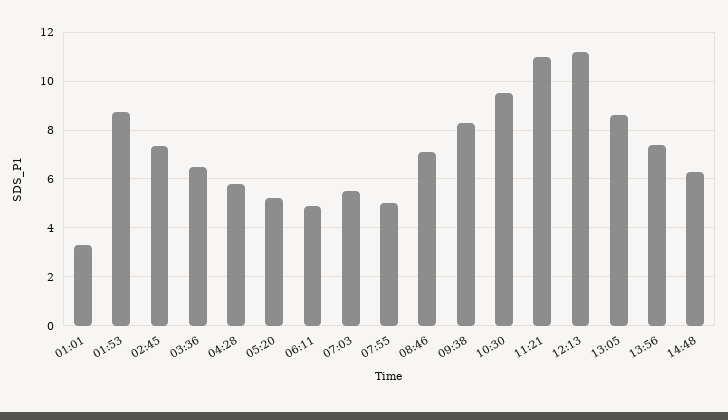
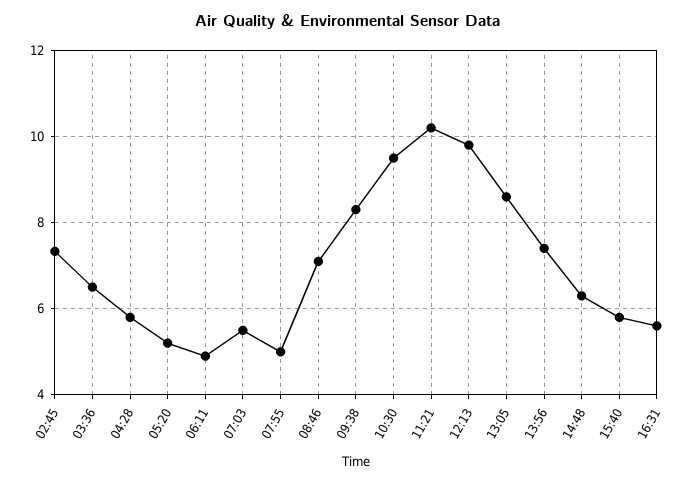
01:01: 3.25 -> none
01:53: 8.75 -> none
11:21: 11 -> 10.2
12:13: 11.25 -> 9.8
15:40: none -> 5.8
16:31: none -> 5.6

